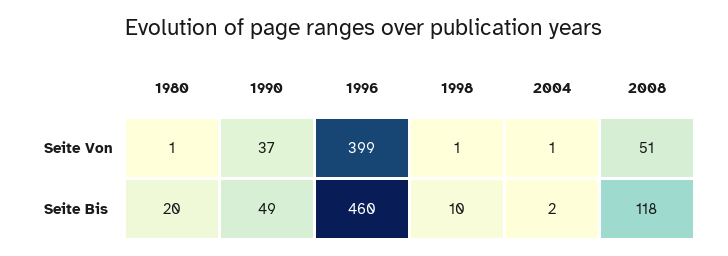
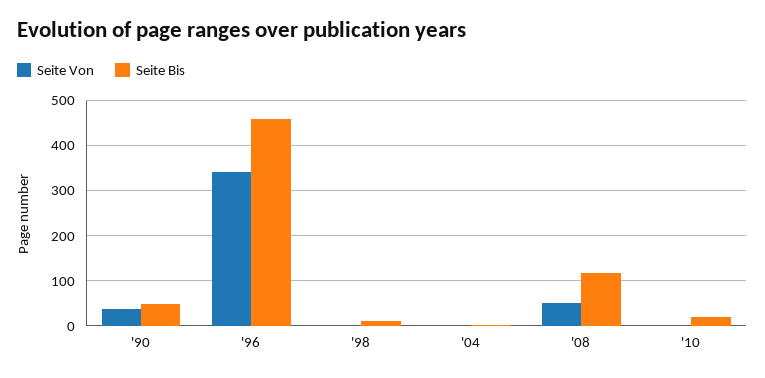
Seite Von, 1980: 1 -> none
Seite Von, 1996: 399 -> 340
Seite Bis, 1980: 20 -> none
Seite Von, '10: none -> 0
Seite Bis, '10: none -> 20

